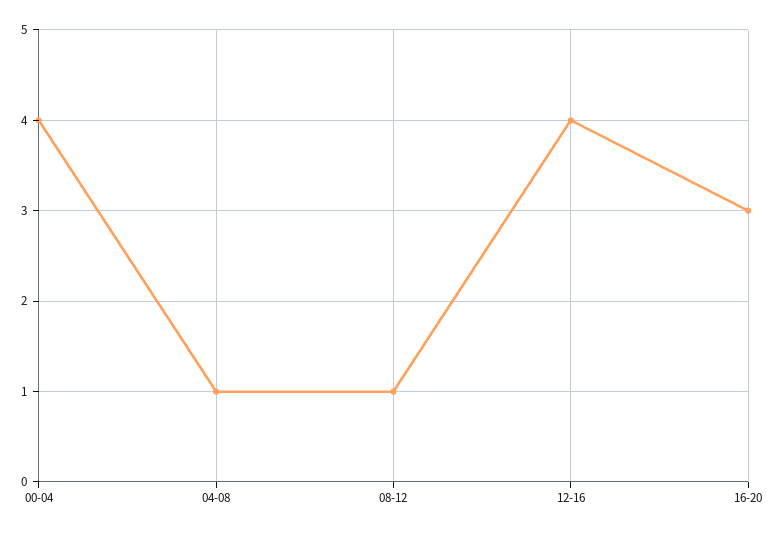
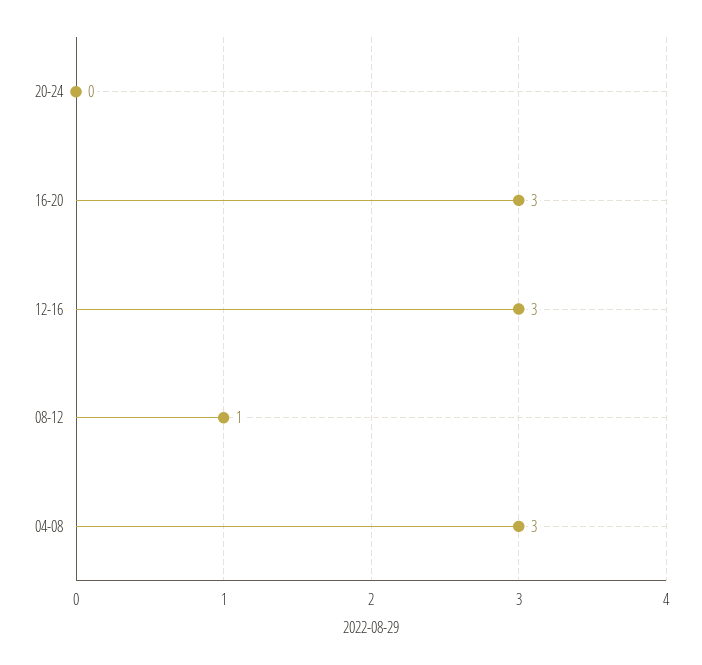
00-04: 4 -> none
04-08: 1 -> 3
12-16: 4 -> 3
20-24: none -> 0

